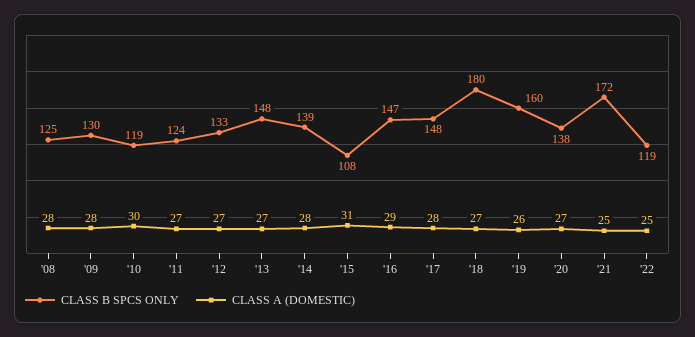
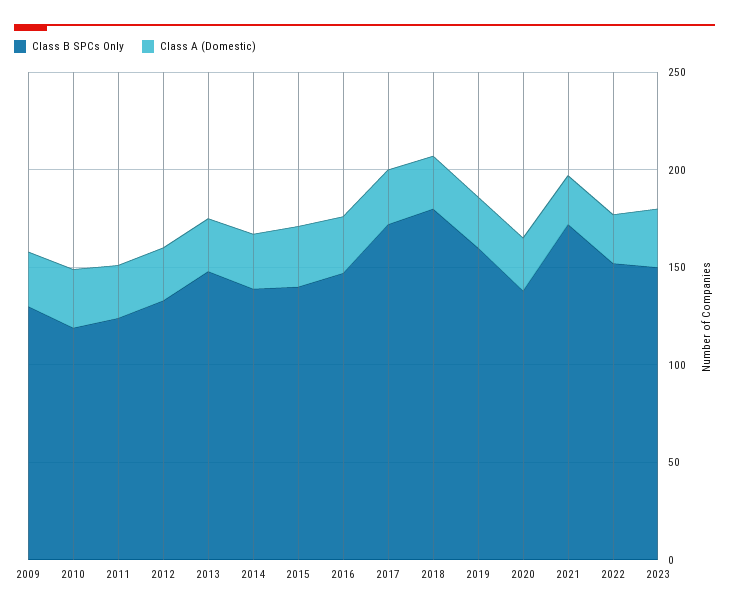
CLASS B SPCS ONLY, '08: 125 -> none
CLASS A (DOMESTIC), '08: 28 -> none
CLASS B SPCS ONLY, '15: 108 -> 140
CLASS B SPCS ONLY, '17: 148 -> 170
CLASS B SPCS ONLY, '22: 119 -> 150
CLASS B SPCS ONLY, 2023: none -> 150
CLASS A (DOMESTIC), 2023: none -> 30

